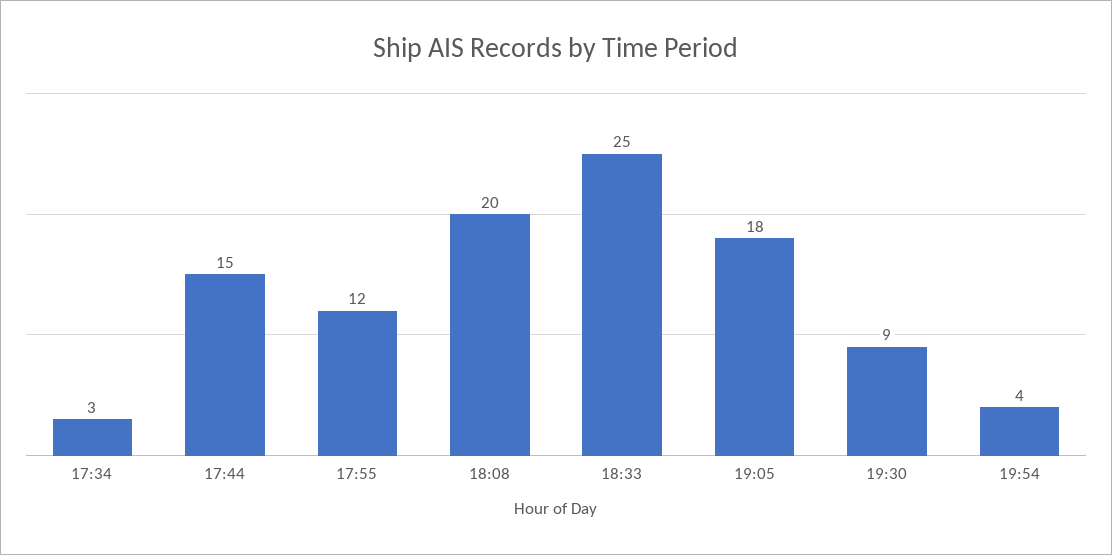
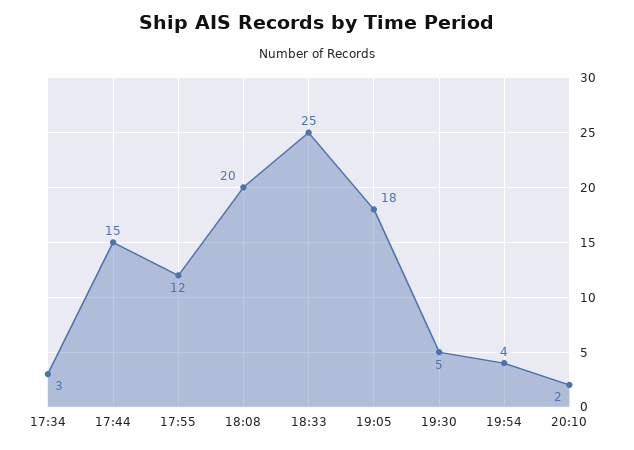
19:30: 9 -> 5
20:10: none -> 2

